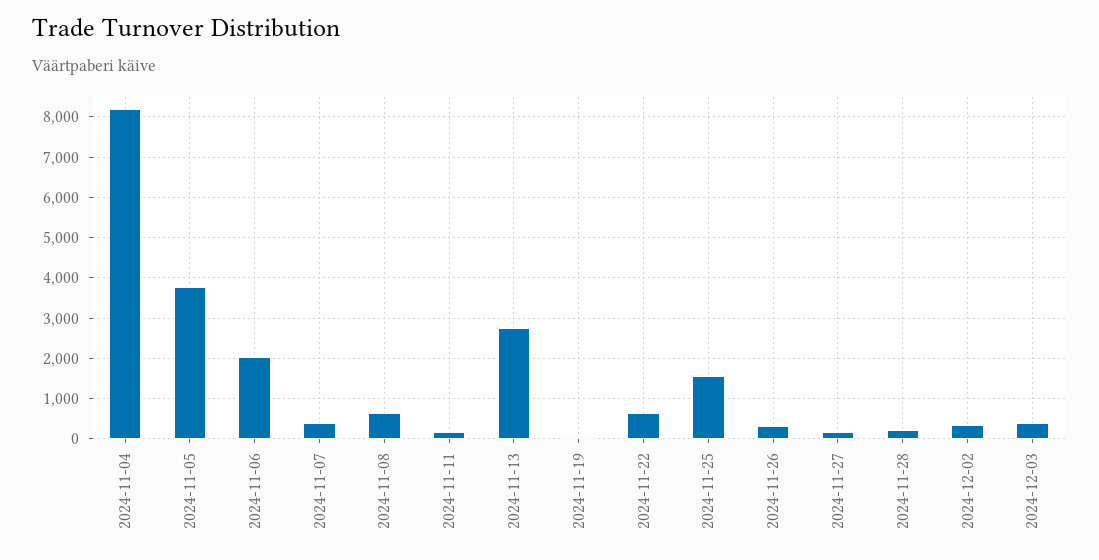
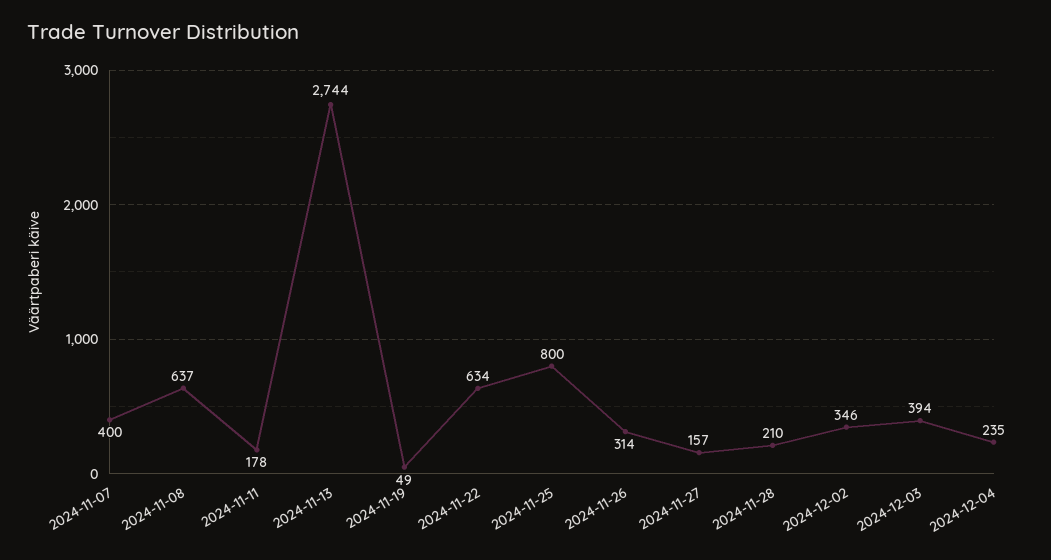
2024-11-04: 8200 -> none
2024-11-05: 3800 -> none
2024-11-06: 2000 -> none
2024-11-25: 1600 -> 800
2024-12-04: none -> 235

